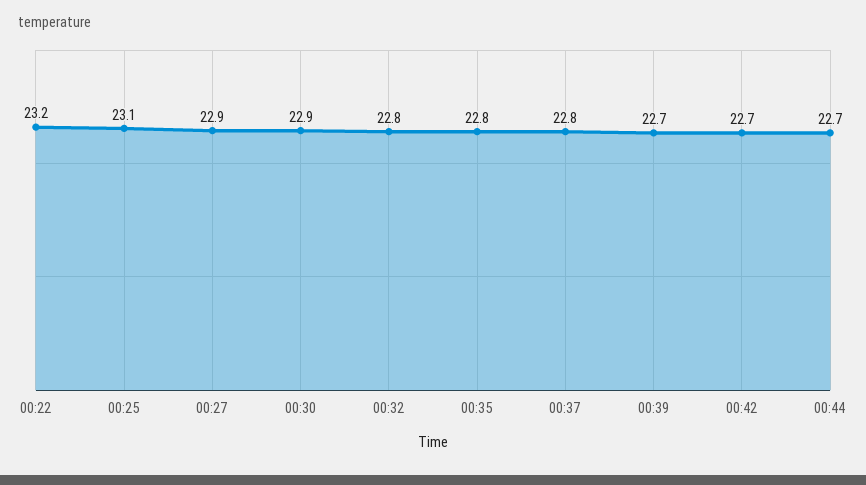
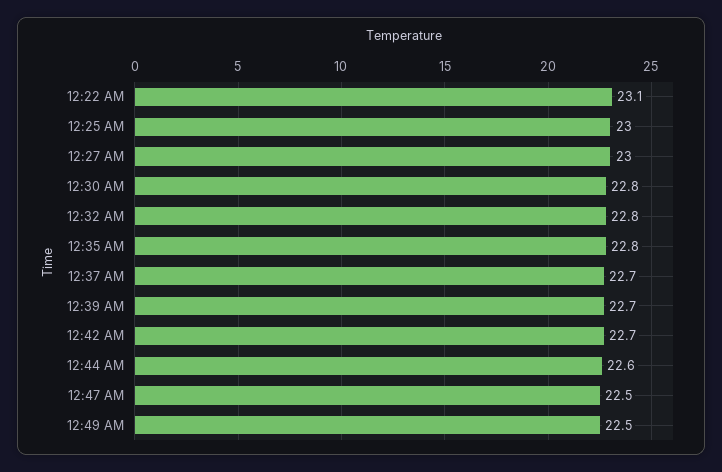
00:22: 23.2 -> 23.1
00:25: 23.1 -> 23
00:27: 22.9 -> 23
00:30: 22.9 -> 22.8
00:37: 22.8 -> 22.7
00:44: 22.7 -> 22.6
12:47 AM: none -> 22.5
12:49 AM: none -> 22.5

